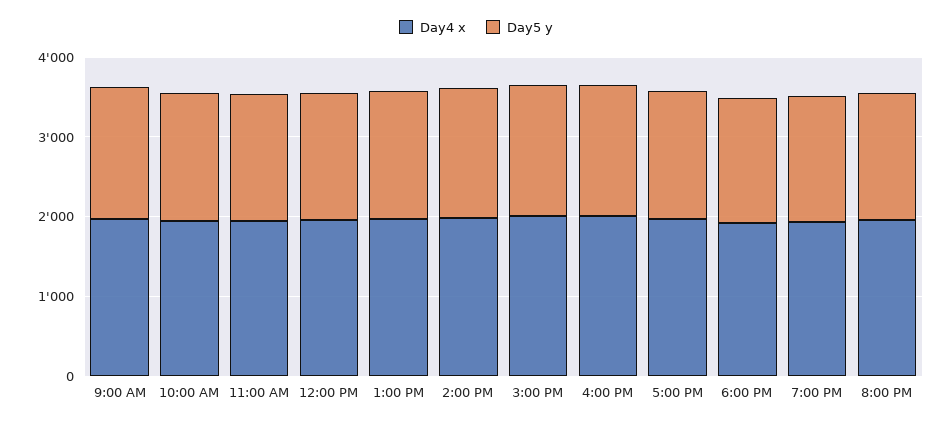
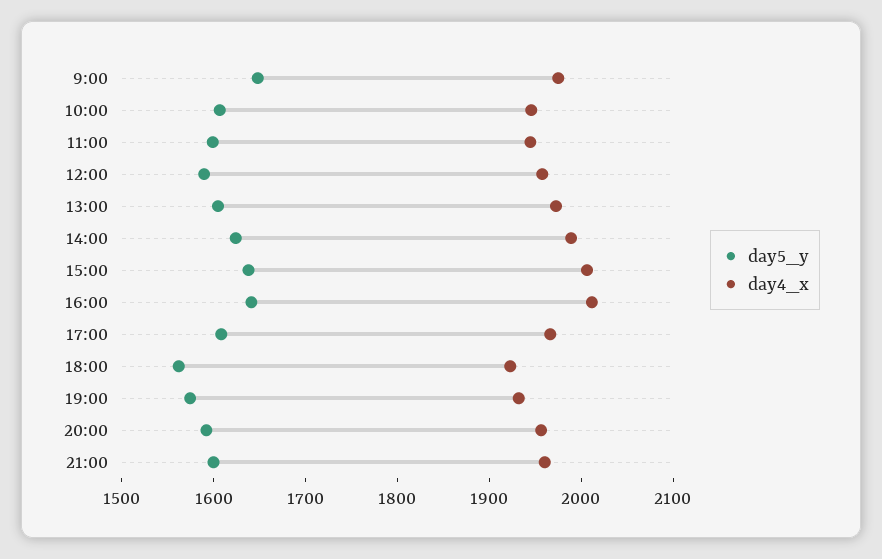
Day5 y, 21:00: none -> 1600
Day4 x, 21:00: none -> 1960

